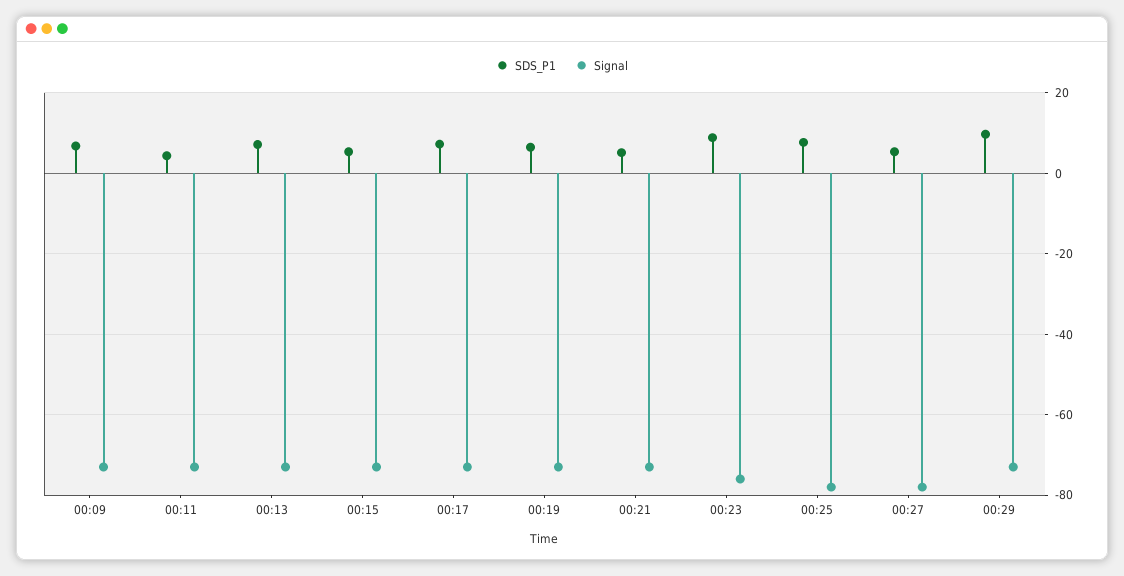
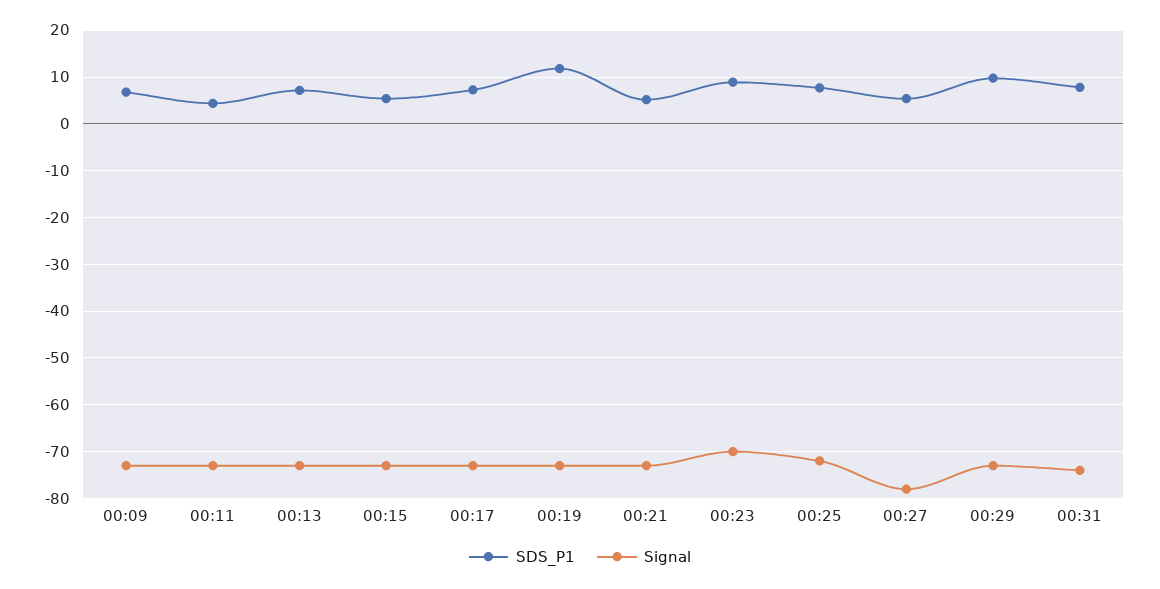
SDS_P1, 00:19: 6 -> 12
Signal, 00:23: -76 -> -70
Signal, 00:25: -78 -> -72
SDS_P1, 00:31: none -> 8
Signal, 00:31: none -> -74

